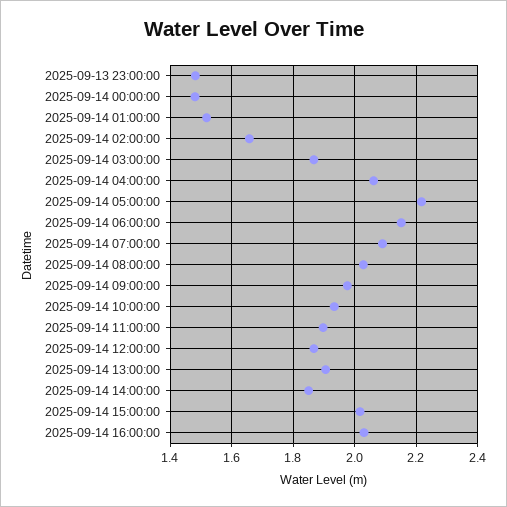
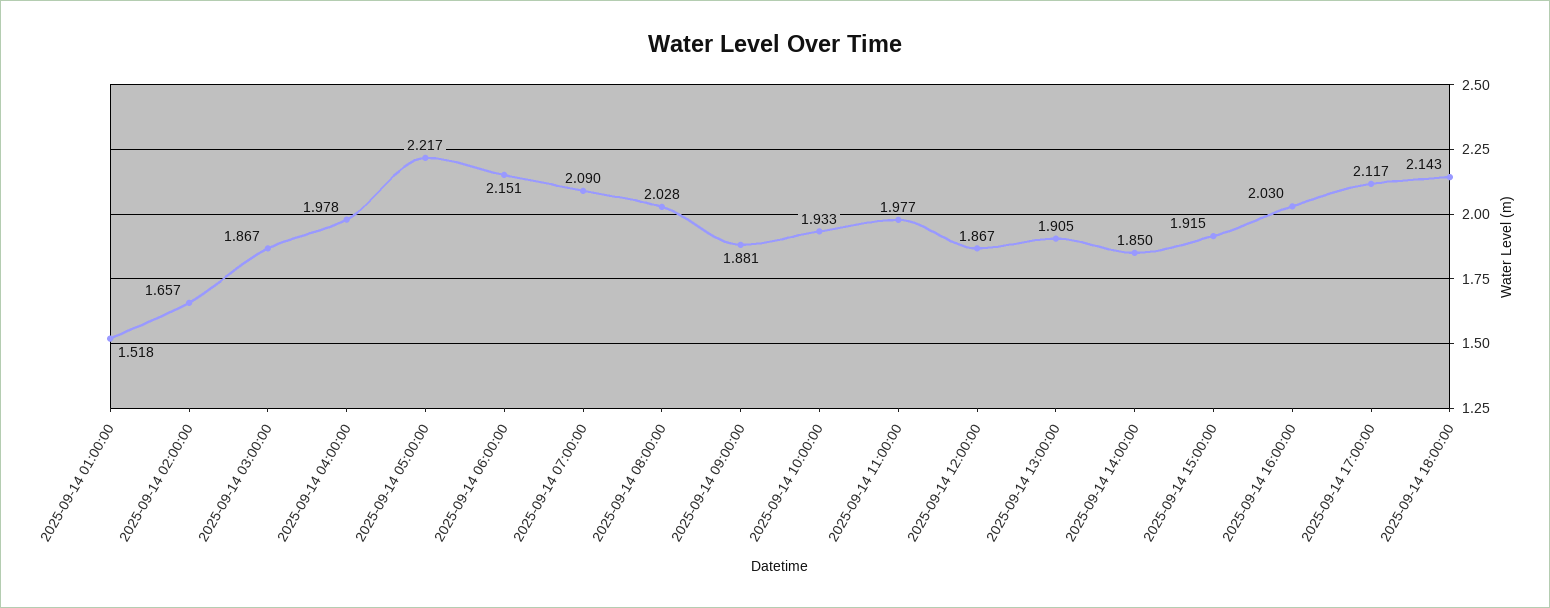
2025-09-13 23:00:00: 1.48 -> none
2025-09-14 00:00:00: 1.48 -> none
2025-09-14 04:00:00: 2.06 -> 1.978
2025-09-14 09:00:00: 1.98 -> 1.881
2025-09-14 11:00:00: 1.9 -> 1.977
2025-09-14 15:00:00: 2.02 -> 1.915
2025-09-14 17:00:00: none -> 2.117
2025-09-14 18:00:00: none -> 2.143

